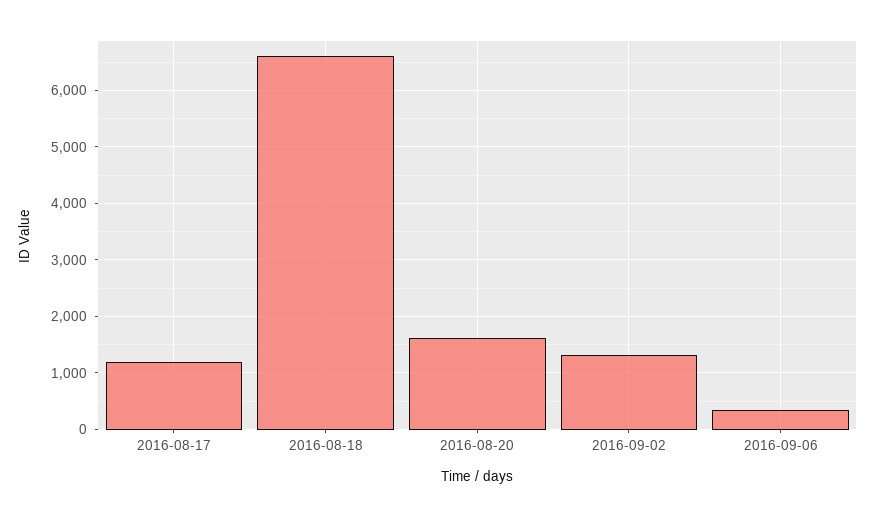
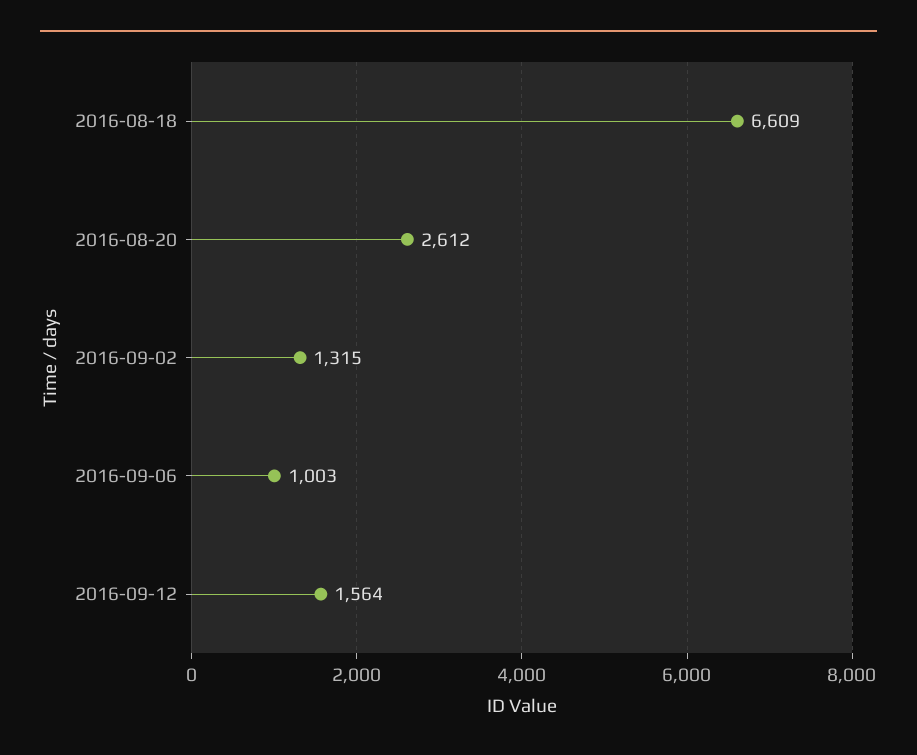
2016-08-17: 1200 -> none
2016-08-20: 1600 -> 2612
2016-09-06: 400 -> 1003
2016-09-12: none -> 1564

